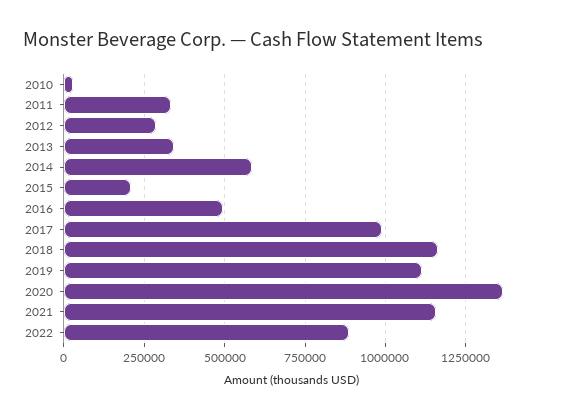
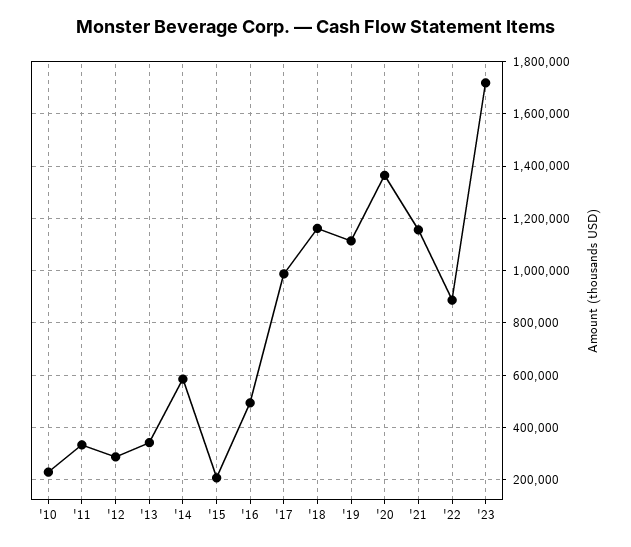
2010: 25000 -> 225000
'23: none -> 1725000

